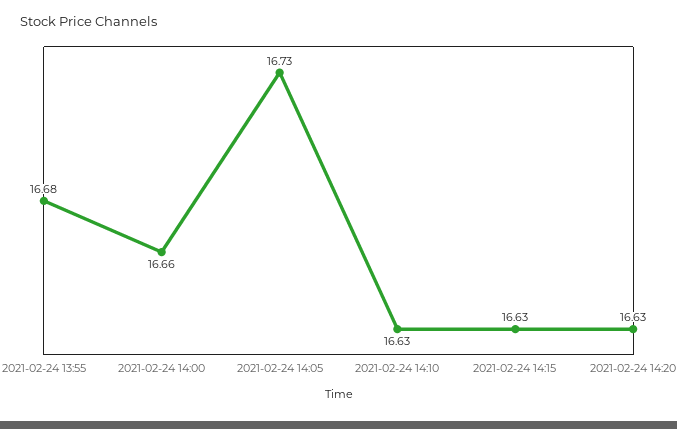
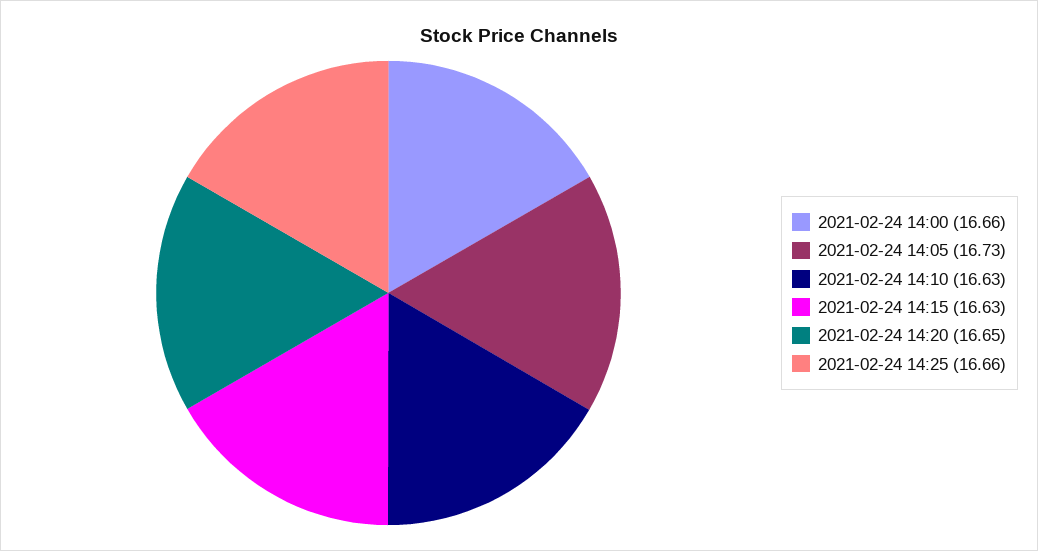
2021-02-24 13:55: 16.68 -> none
2021-02-24 14:20: 16.63 -> 16.65
2021-02-24 14:25: none -> 16.66

